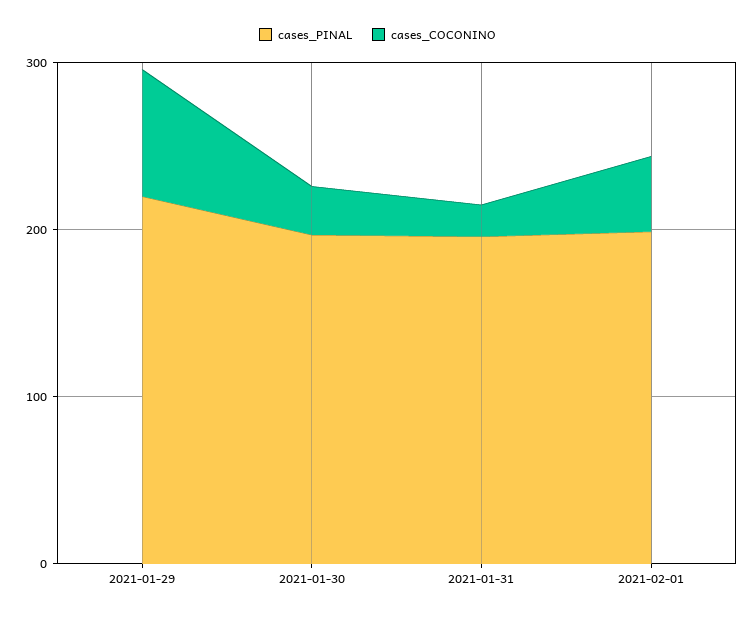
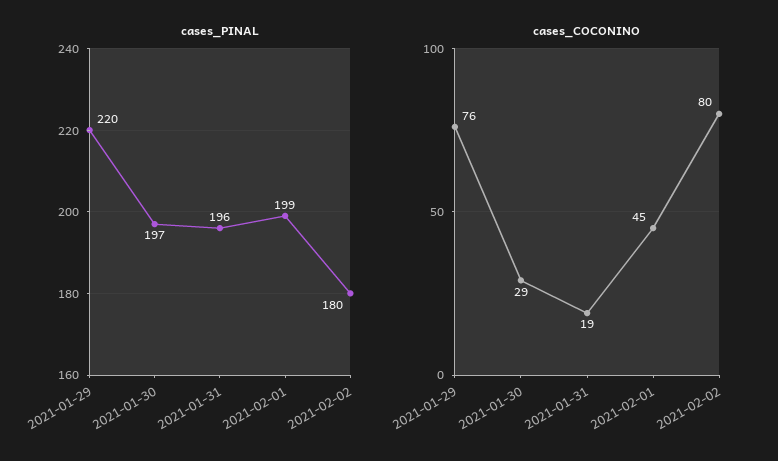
cases_PINAL, 2021-02-02: none -> 180
cases_COCONINO, 2021-02-02: none -> 80

